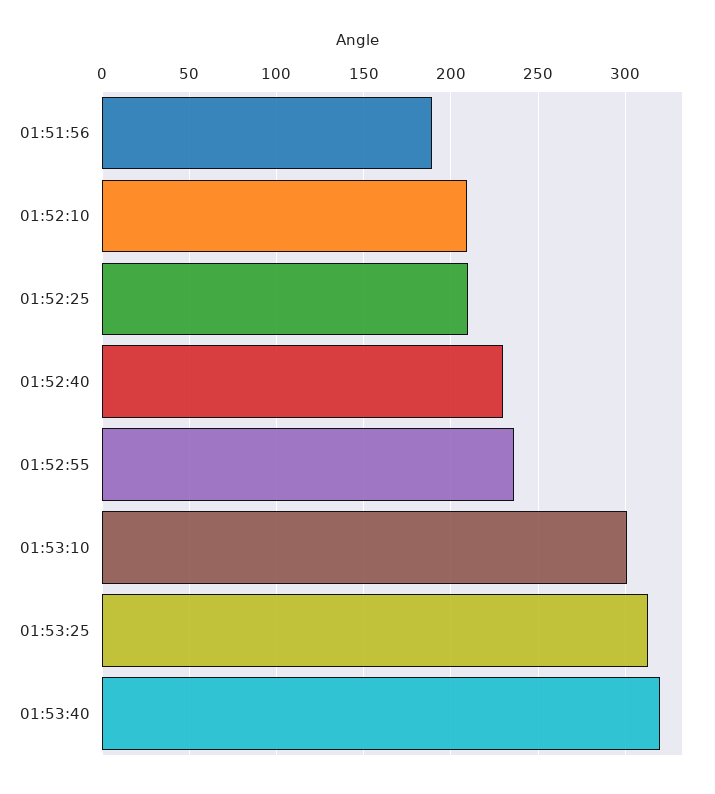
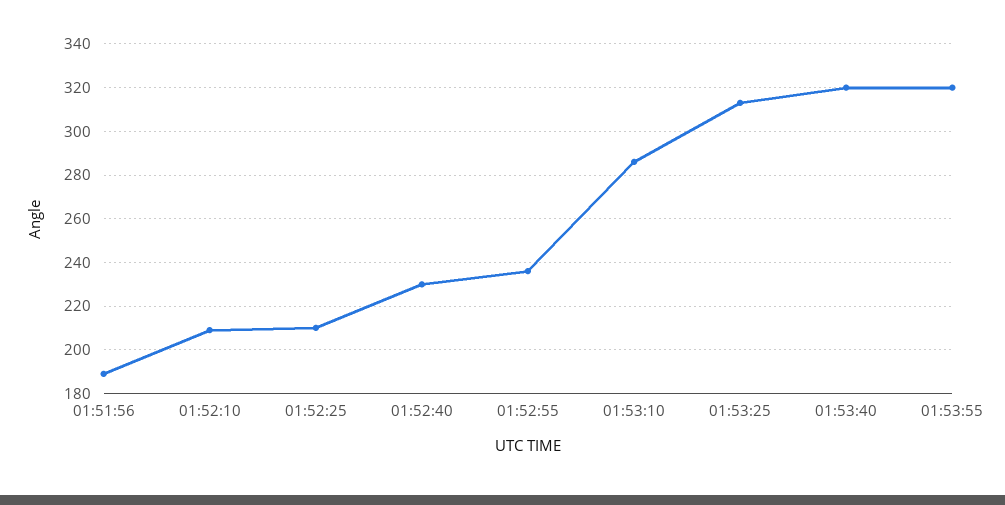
01:53:10: 300 -> 285
01:53:55: none -> 320

